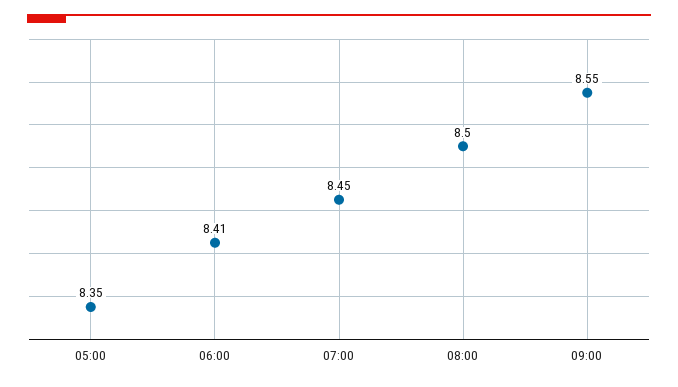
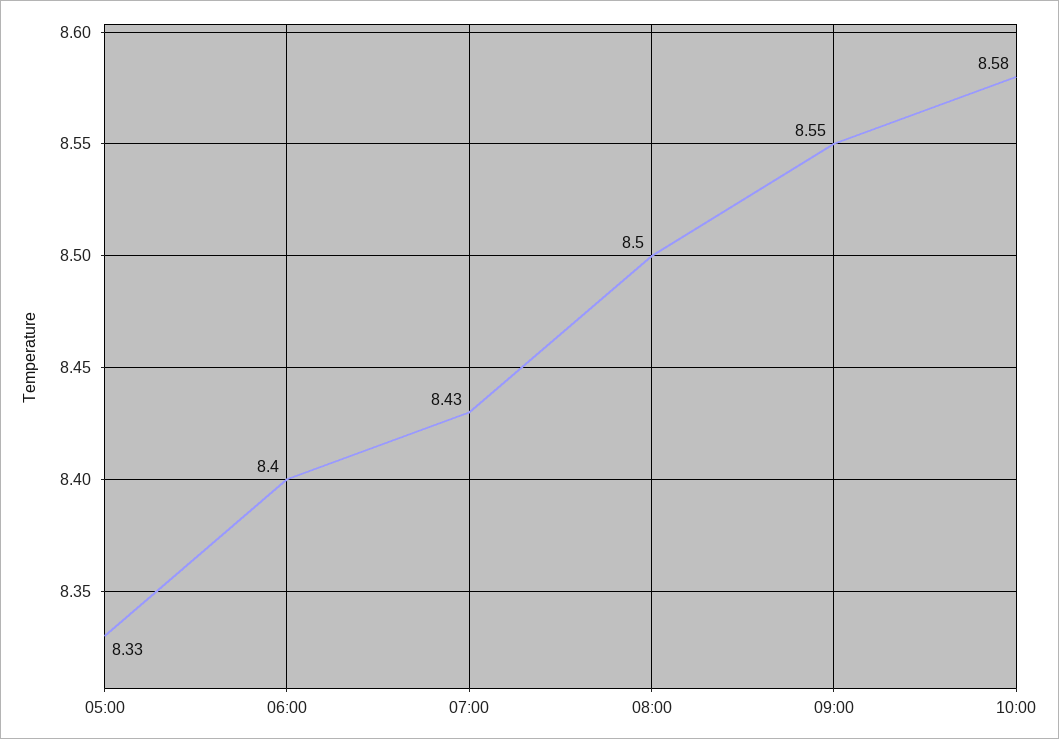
05:00: 8.35 -> 8.33
06:00: 8.41 -> 8.4
07:00: 8.45 -> 8.43
10:00: none -> 8.58

